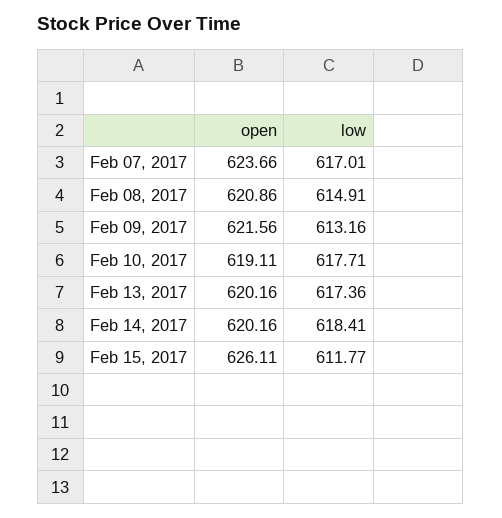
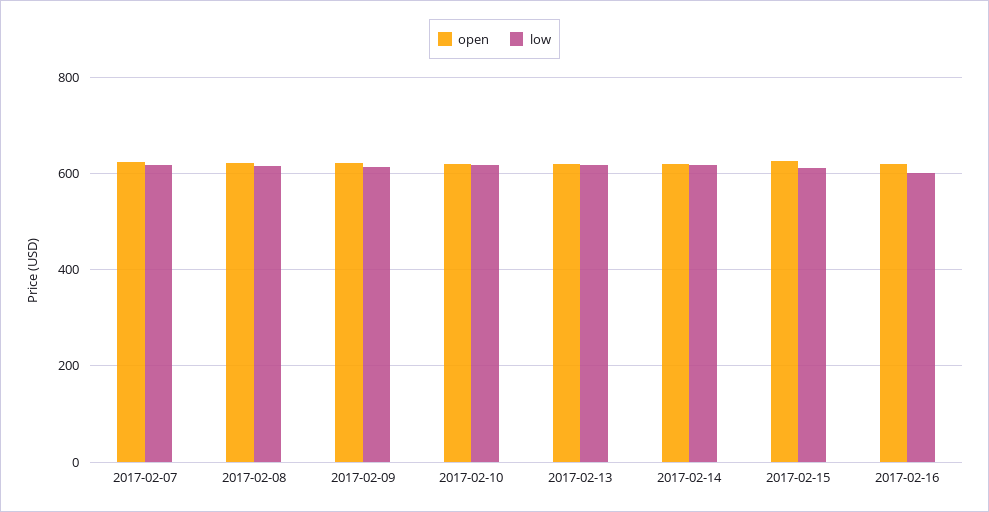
open, 2017-02-16: none -> 620
low, 2017-02-16: none -> 600

